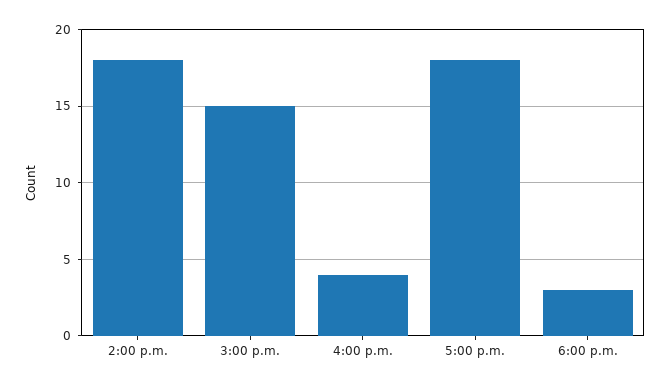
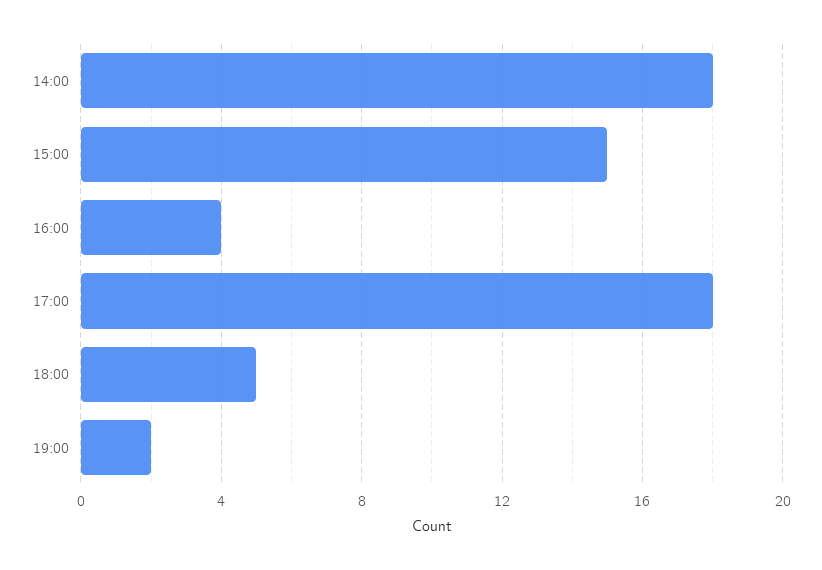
6:00 p.m.: 3 -> 5
19:00: none -> 2

